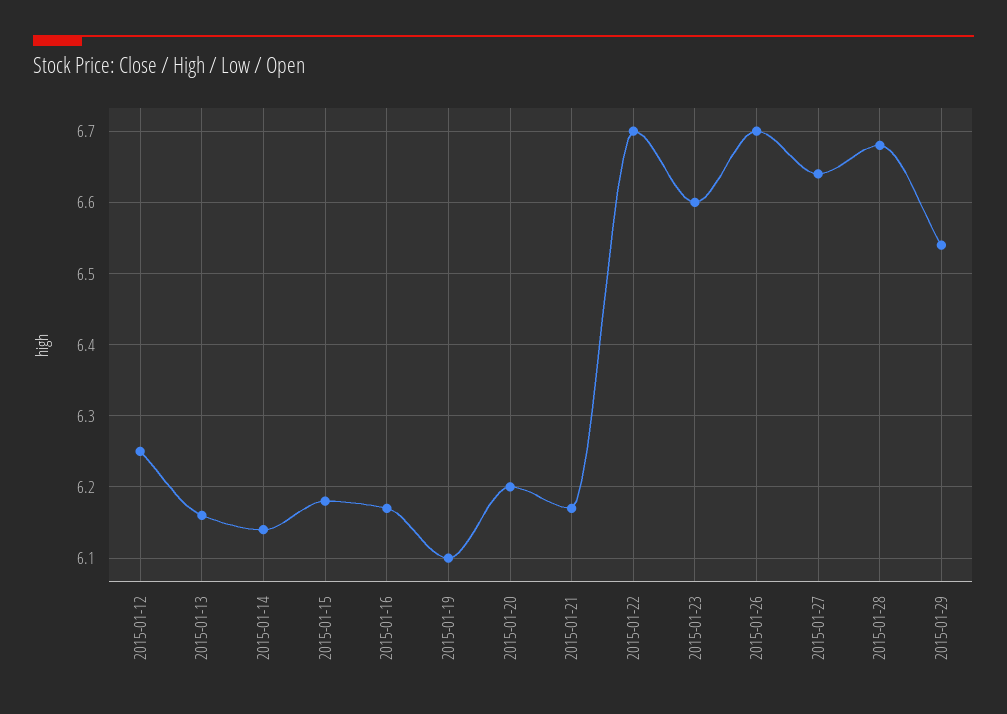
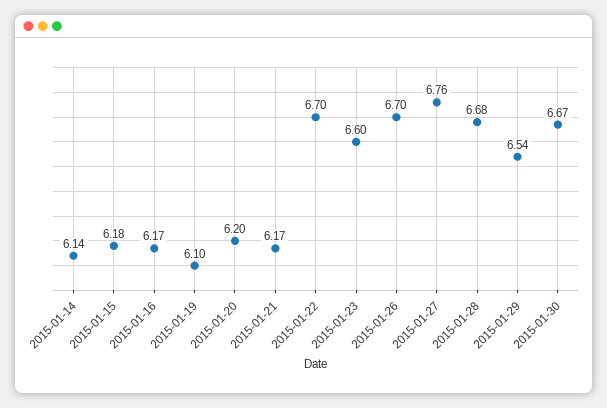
2015-01-12: 6.25 -> none
2015-01-13: 6.16 -> none
2015-01-27: 6.64 -> 6.76
2015-01-30: none -> 6.67

